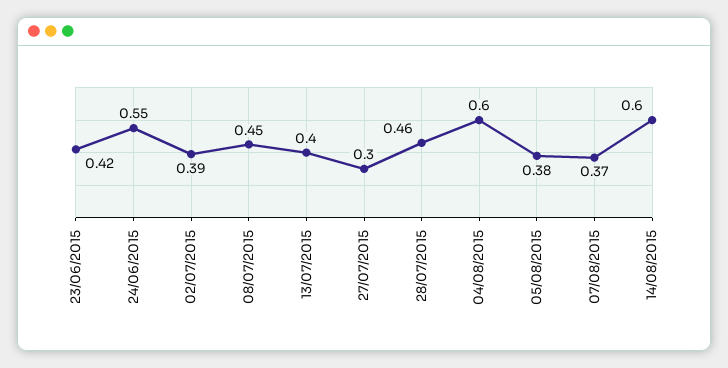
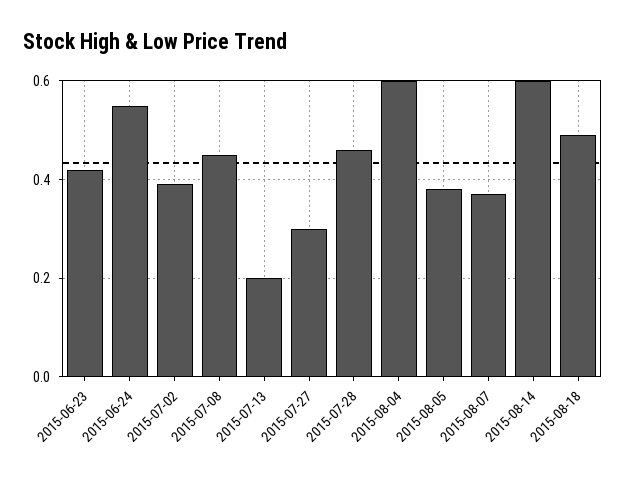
13/07/2015: 0.4 -> 0.2
2015-08-18: none -> 0.5

